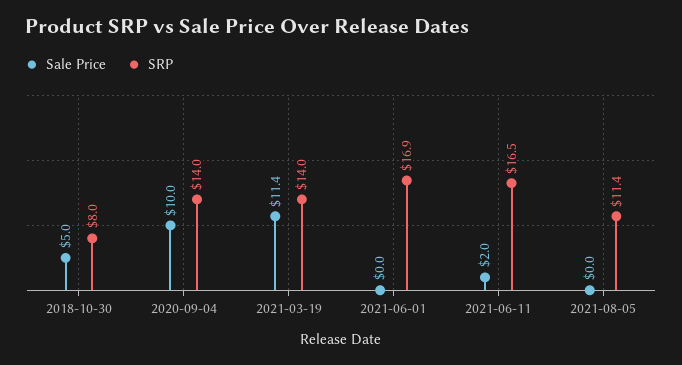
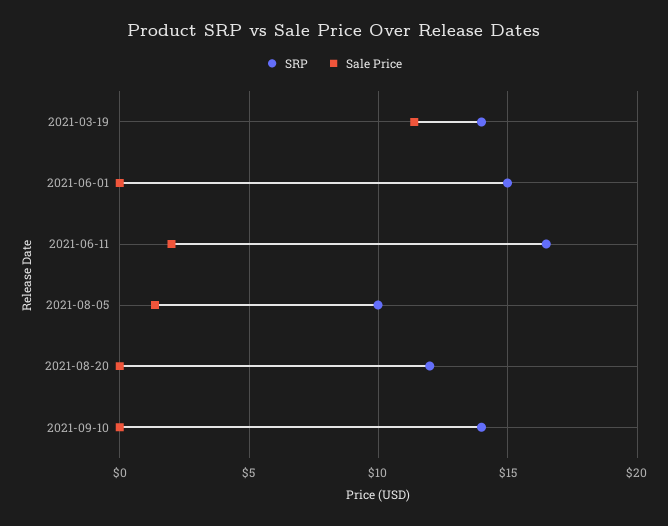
Sale Price, 2018-10-30: 5 -> none
SRP, 2018-10-30: 8 -> none
Sale Price, 2020-09-04: 10 -> none
SRP, 2020-09-04: 14 -> none
SRP, 2021-06-01: 16.9 -> 15
Sale Price, 2021-08-05: 0 -> 1.5
SRP, 2021-08-05: 11.4 -> 10
SRP, 2021-08-20: none -> 12
Sale Price, 2021-08-20: none -> 0
SRP, 2021-09-10: none -> 14
Sale Price, 2021-09-10: none -> 0

